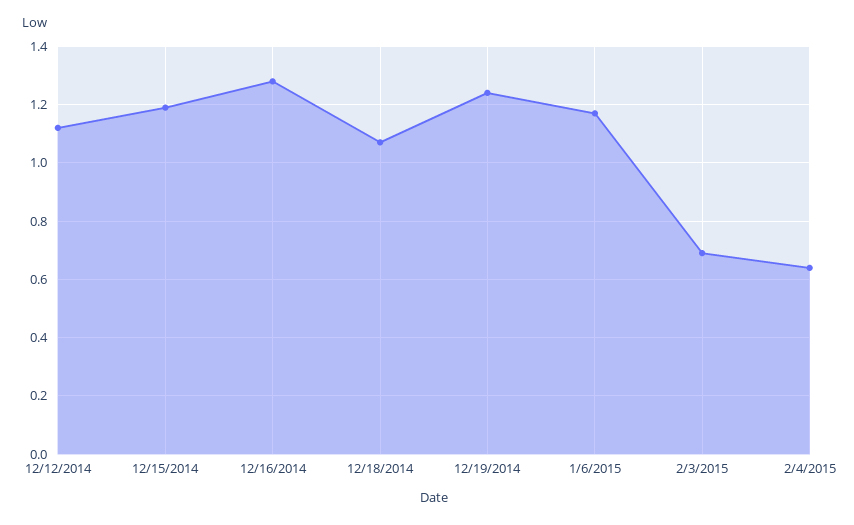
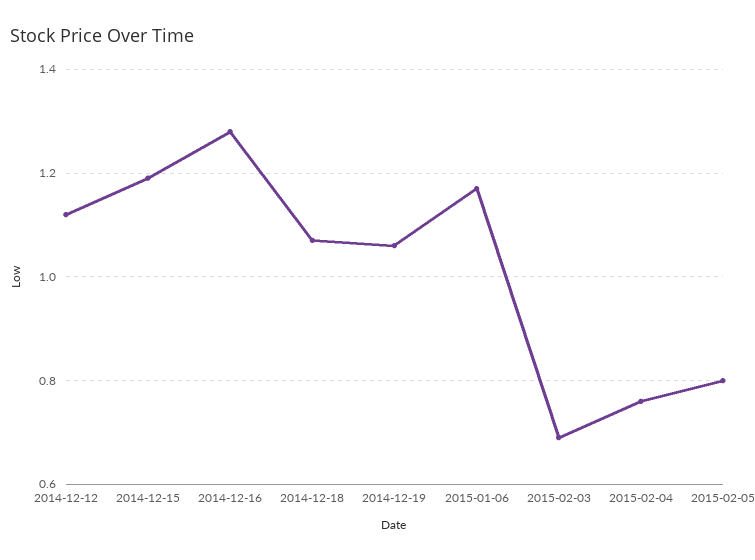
12/19/2014: 1.25 -> 1.05
2/4/2015: 0.65 -> 0.75
2015-02-05: none -> 0.8

